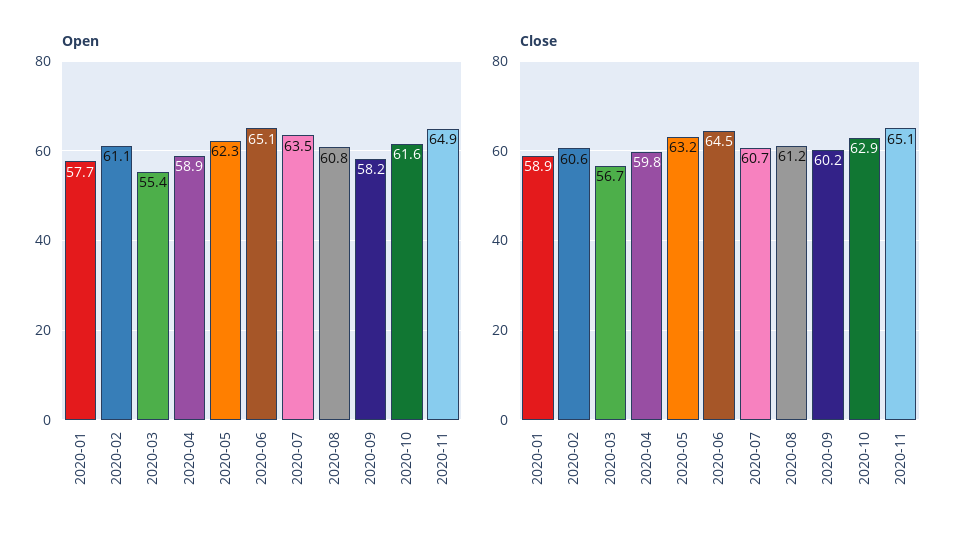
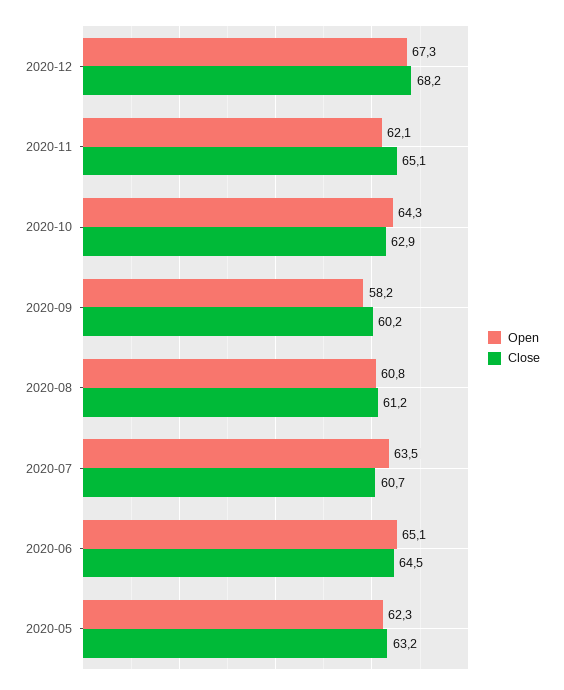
Open, 2020-01: 57.7 -> none
Open, 2020-02: 61.1 -> none
Open, 2020-03: 55.4 -> none
Open, 2020-04: 58.9 -> none
Open, 2020-10: 61.6 -> 64.3
Open, 2020-11: 64.9 -> 62.1
Close, 2020-01: 58.9 -> none
Close, 2020-02: 60.6 -> none
Close, 2020-03: 56.7 -> none
Close, 2020-04: 59.8 -> none
Open, 2020-12: none -> 67.3
Close, 2020-12: none -> 68.2

